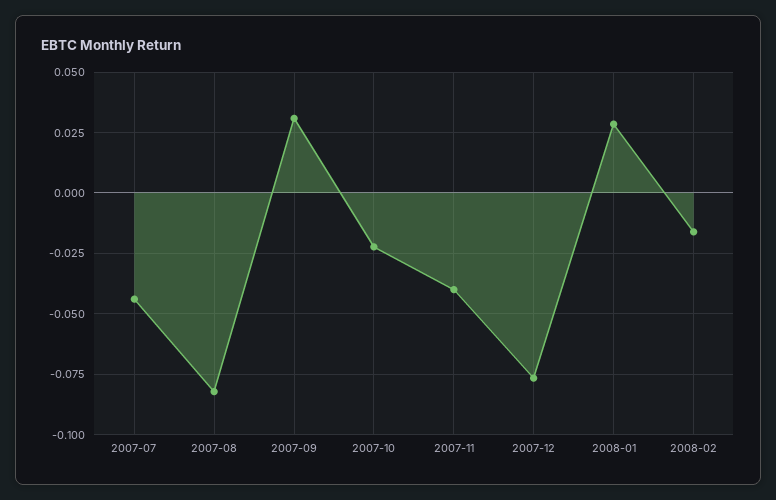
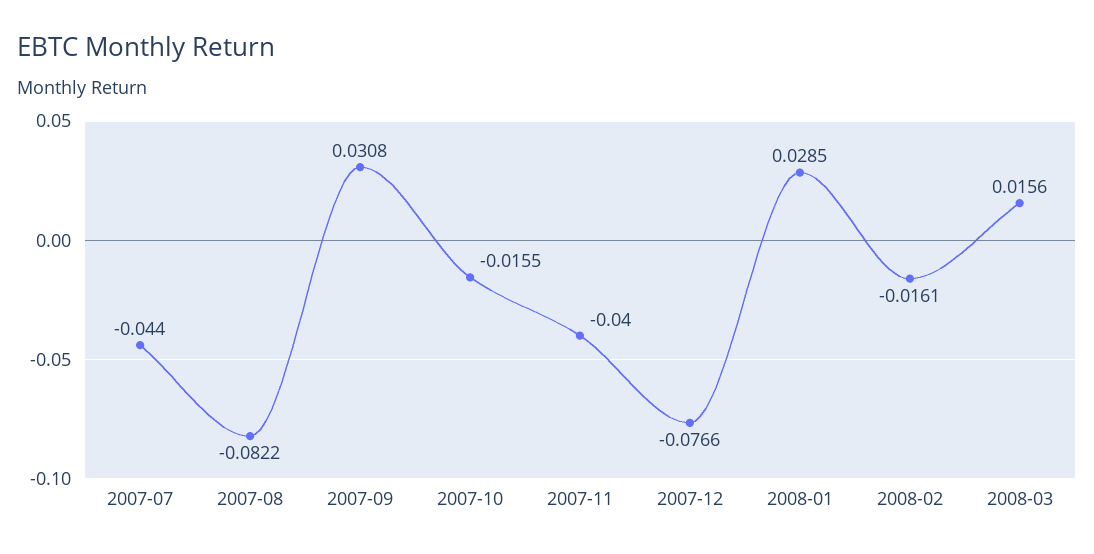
2007-10: -0.0225 -> -0.0155
2008-03: none -> 0.0156

